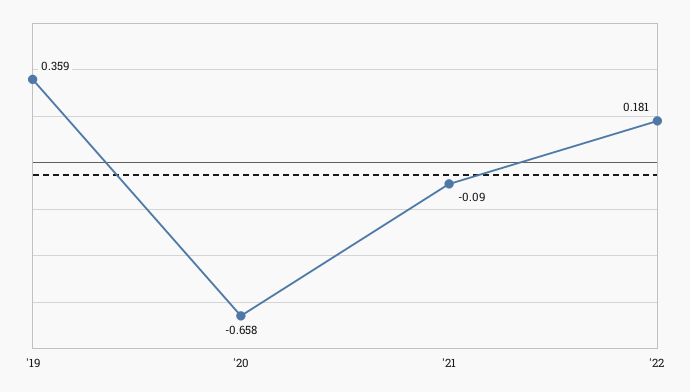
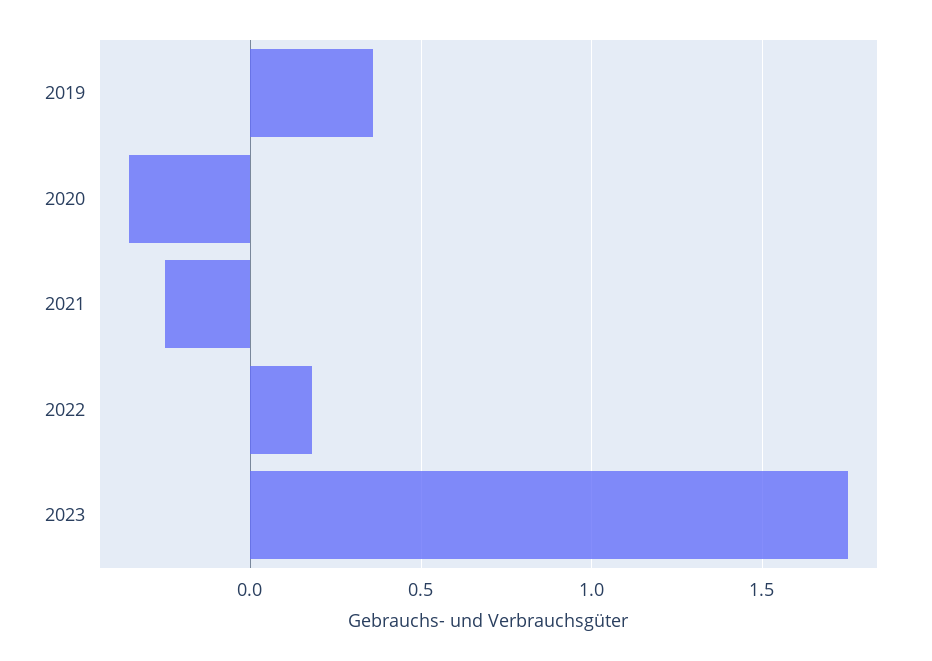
'20: -0.658 -> -0.35
'21: -0.09 -> -0.25
2023: none -> 1.75

